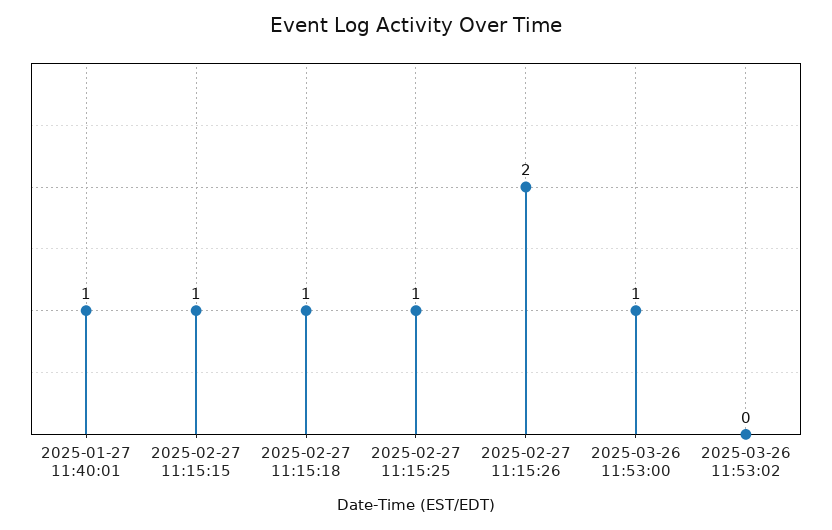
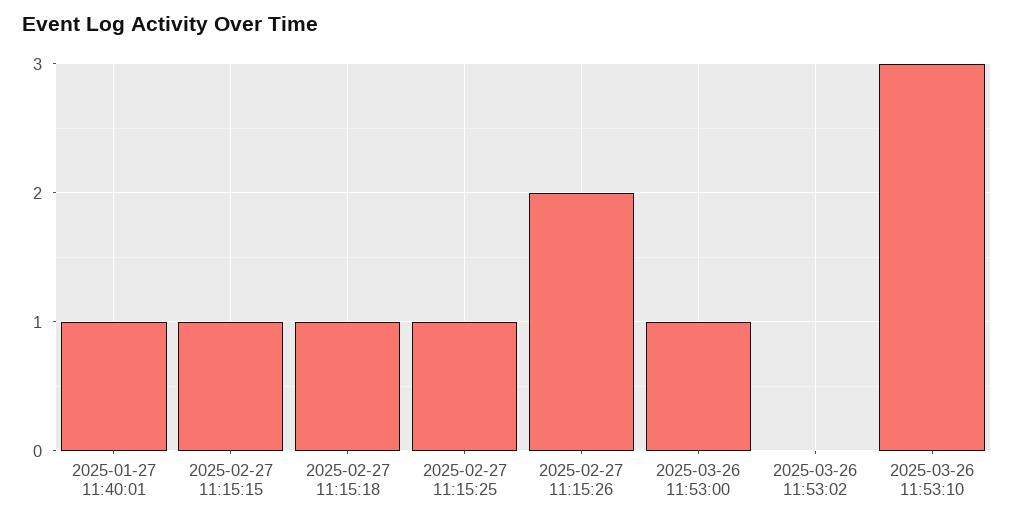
2025-03-26 11:53:10: none -> 3

